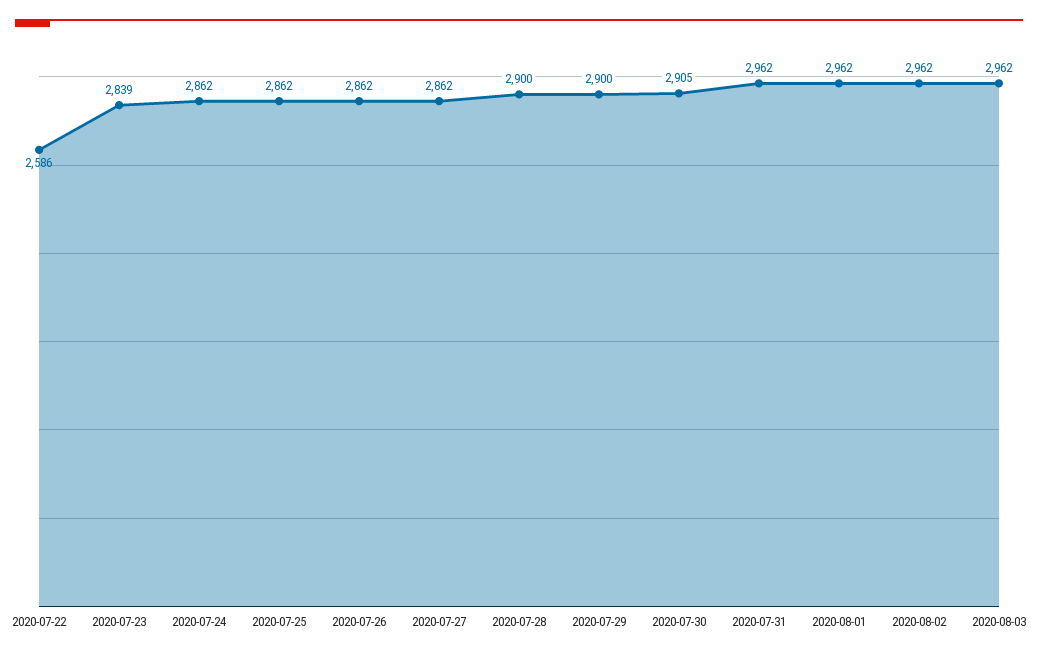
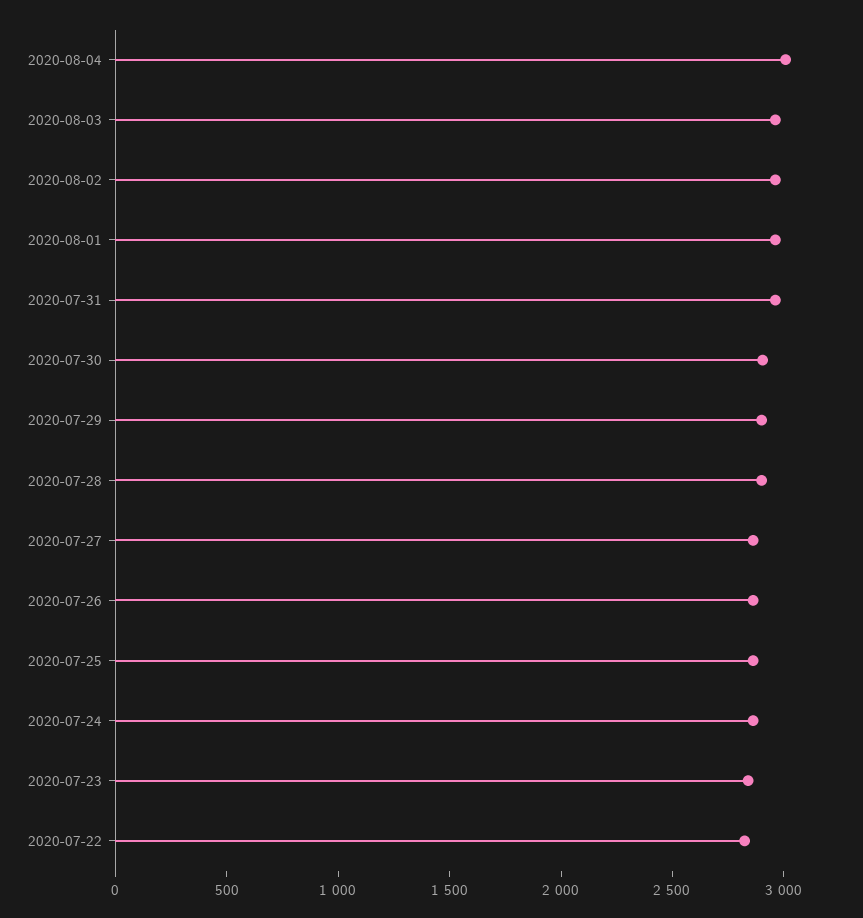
2020-07-22: 2586 -> 2800
2020-08-04: none -> 3000

